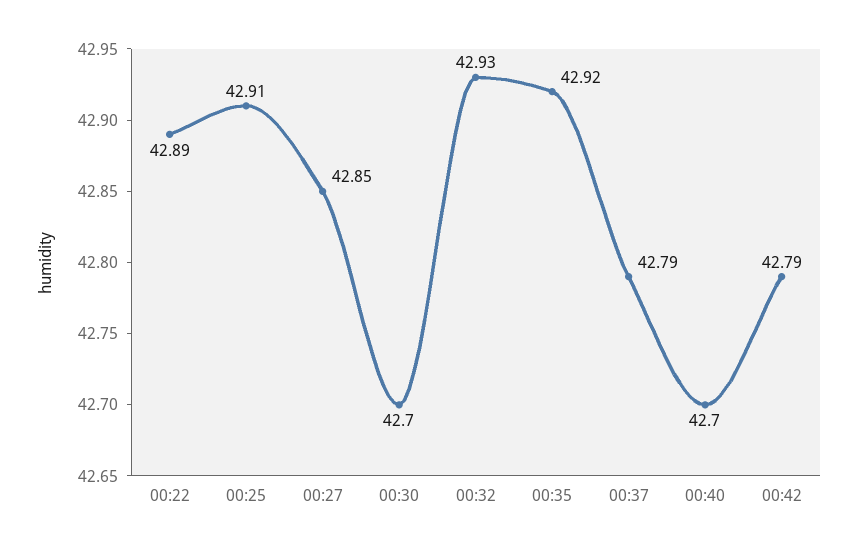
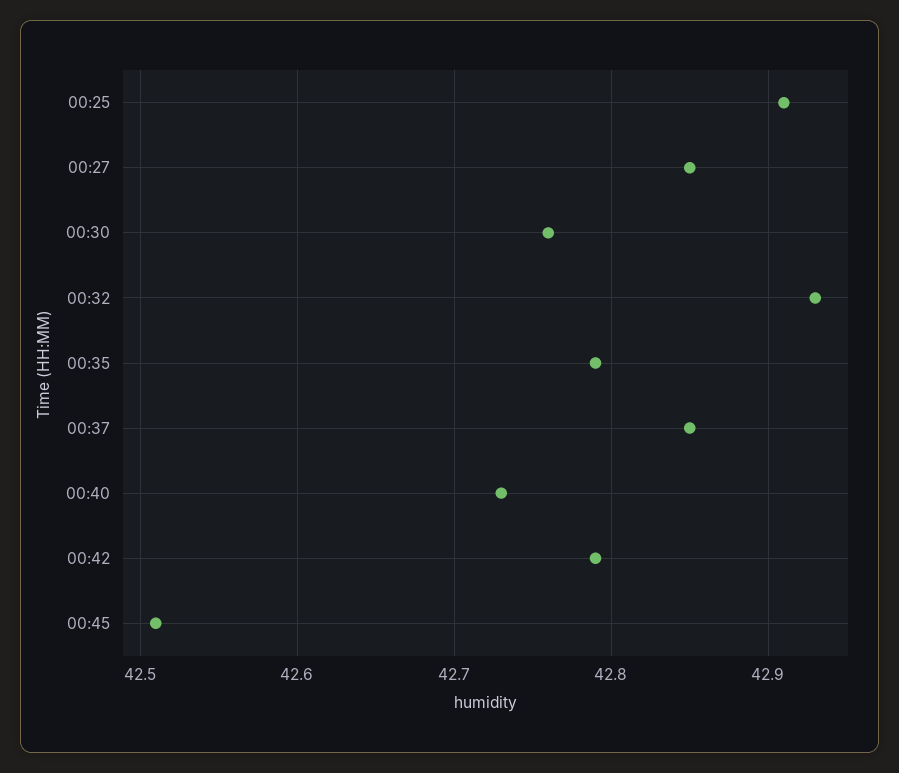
00:22: 42.89 -> none
00:30: 42.7 -> 42.76
00:35: 42.92 -> 42.79
00:37: 42.79 -> 42.85
00:40: 42.7 -> 42.73
00:45: none -> 42.51

